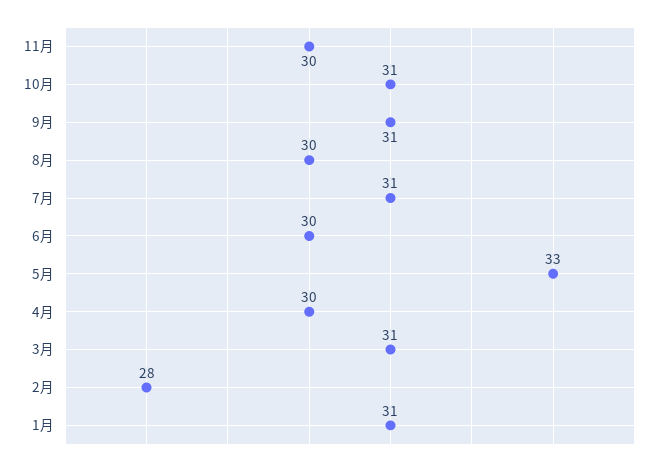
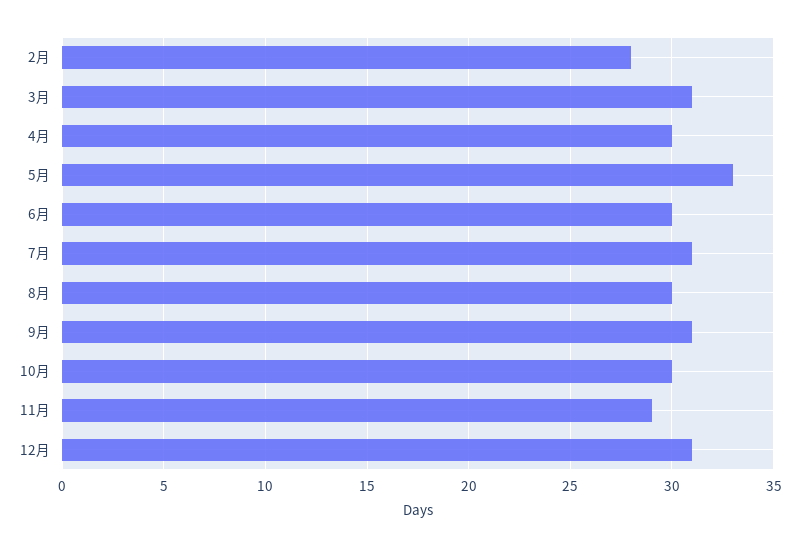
11月: 30 -> 29
10月: 31 -> 30
1月: 31 -> none
12月: none -> 31

